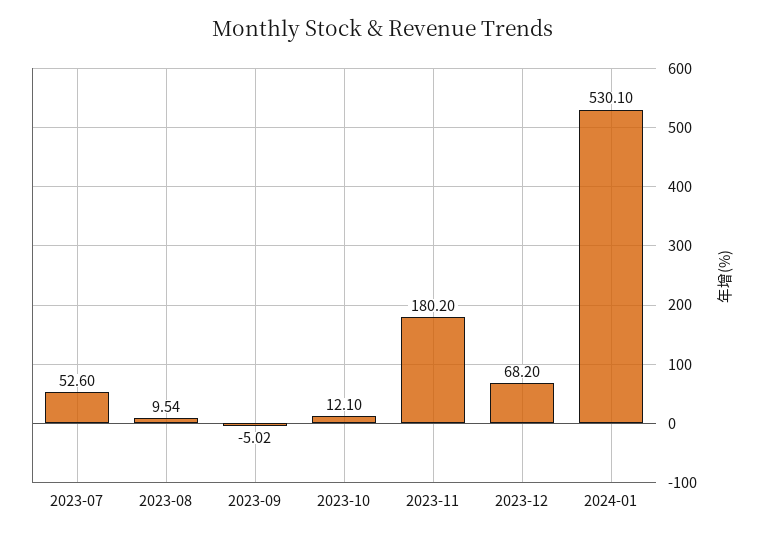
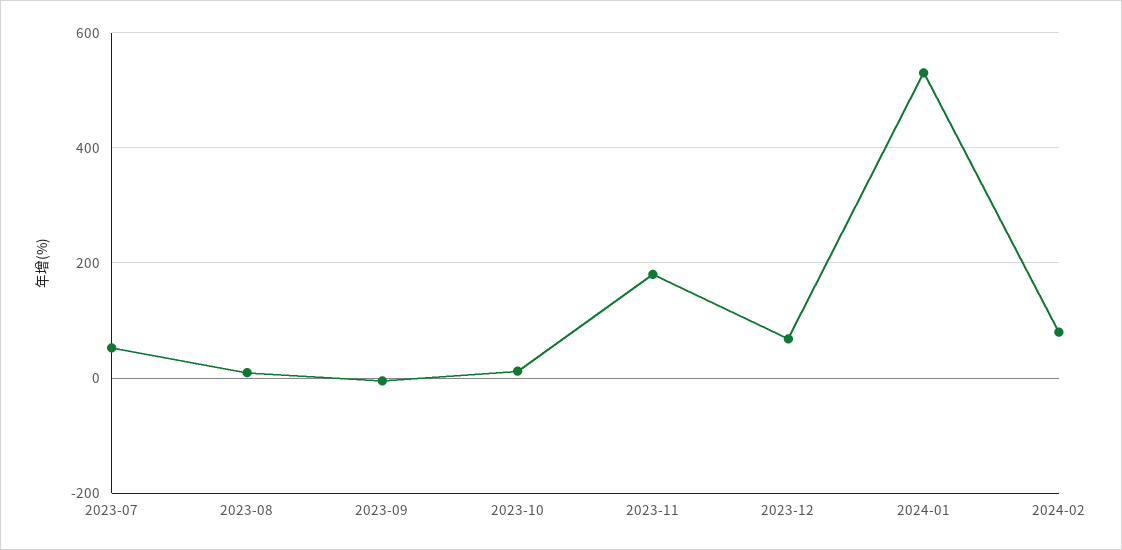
2024-02: none -> 80

